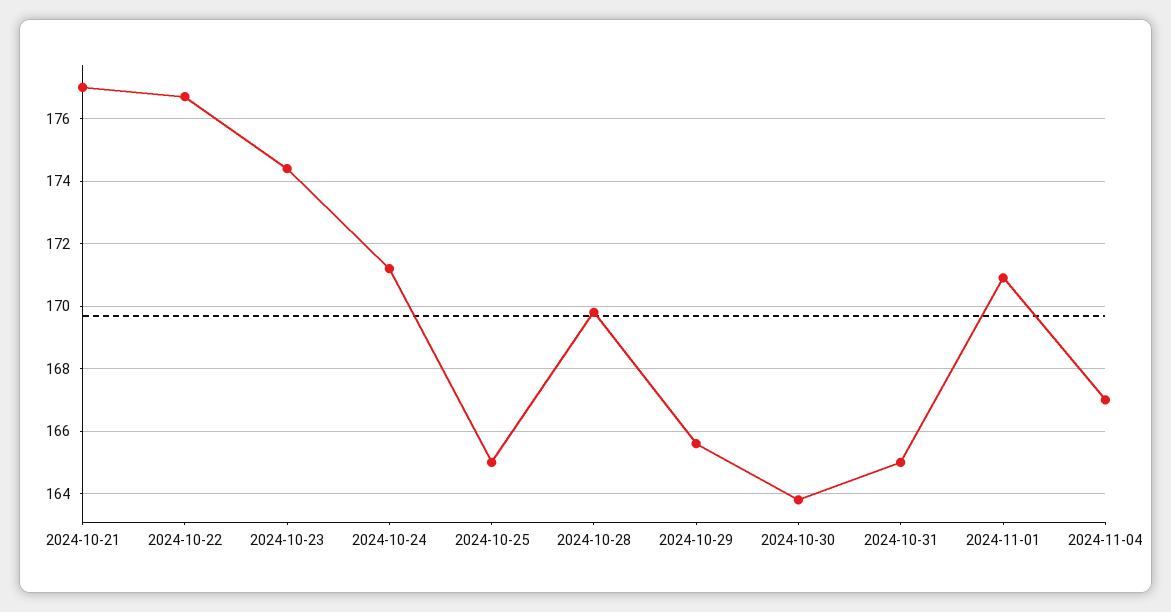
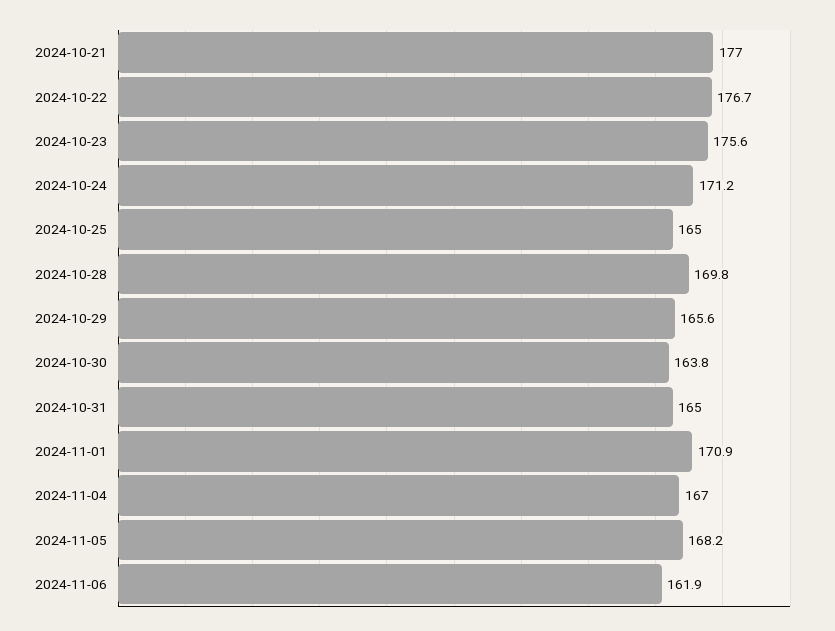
2024-10-23: 174.5 -> 175.6
2024-11-05: none -> 168.2
2024-11-06: none -> 161.9

